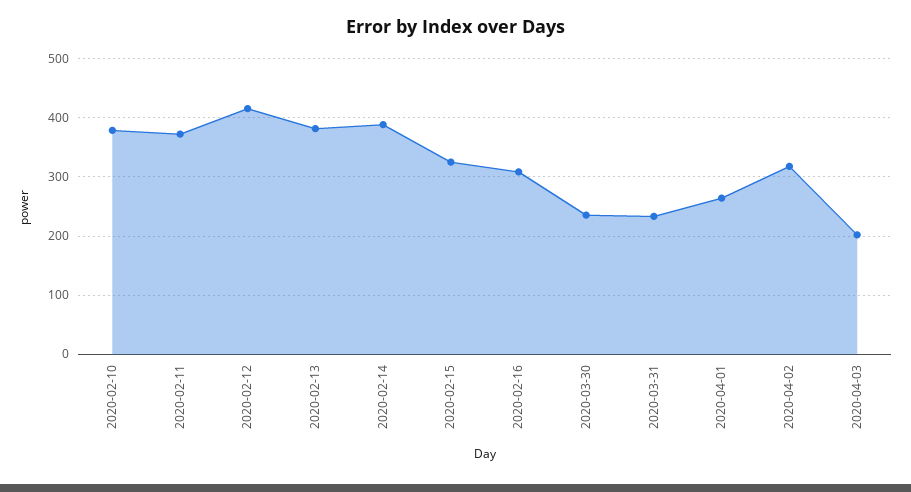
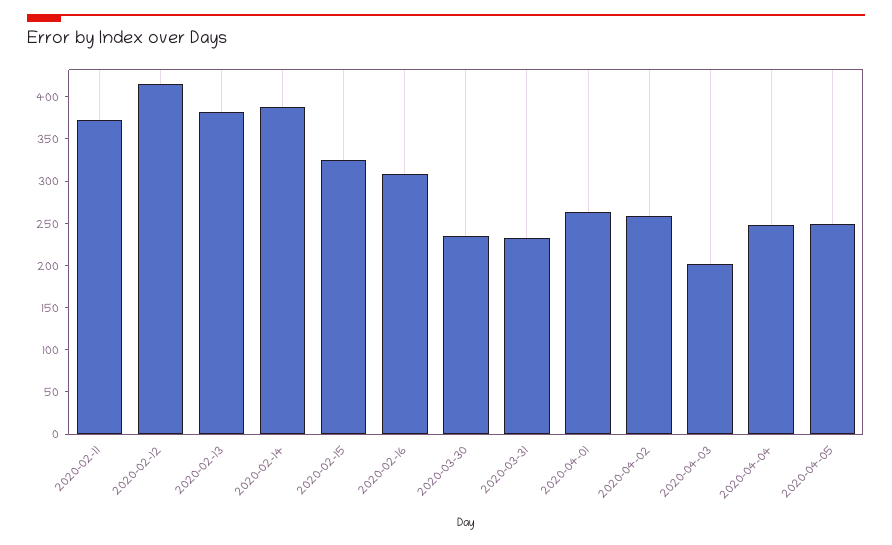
2020-02-10: 380 -> none
2020-04-02: 320 -> 260
2020-04-04: none -> 250
2020-04-05: none -> 250

